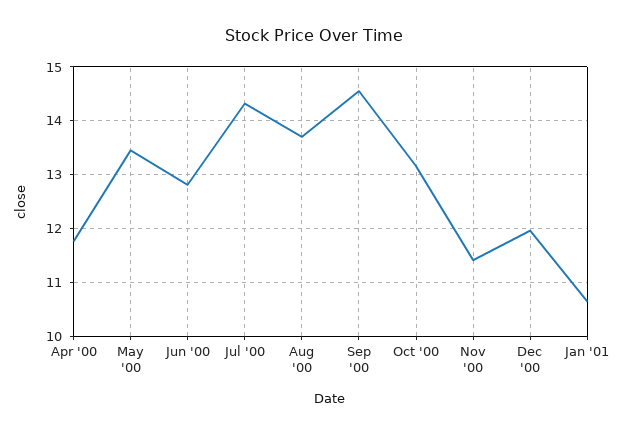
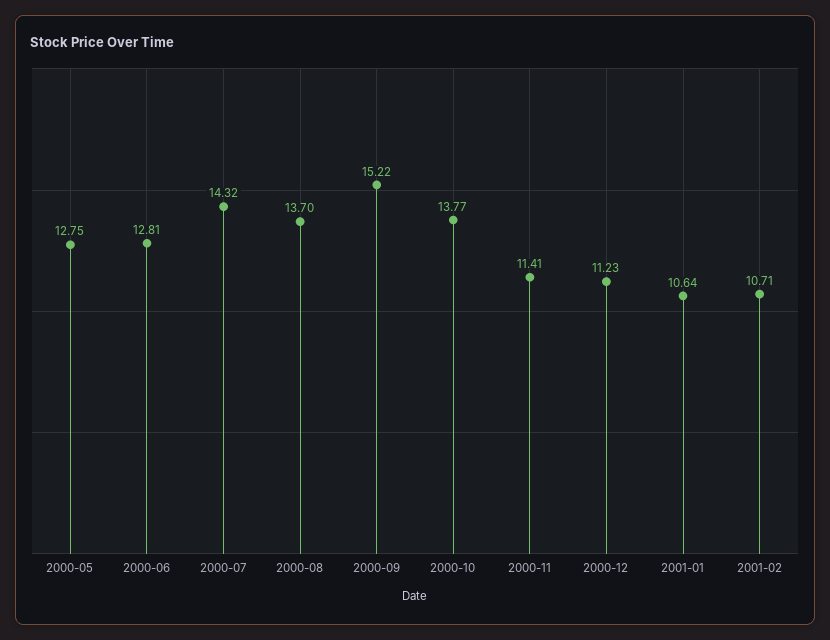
Apr '00: 11.8 -> none
May '00: 13.4 -> 12.75
Sep '00: 14.6 -> 15.22
Oct '00: 13.2 -> 13.77
Dec '00: 12 -> 11.23
2001-02: none -> 10.71

